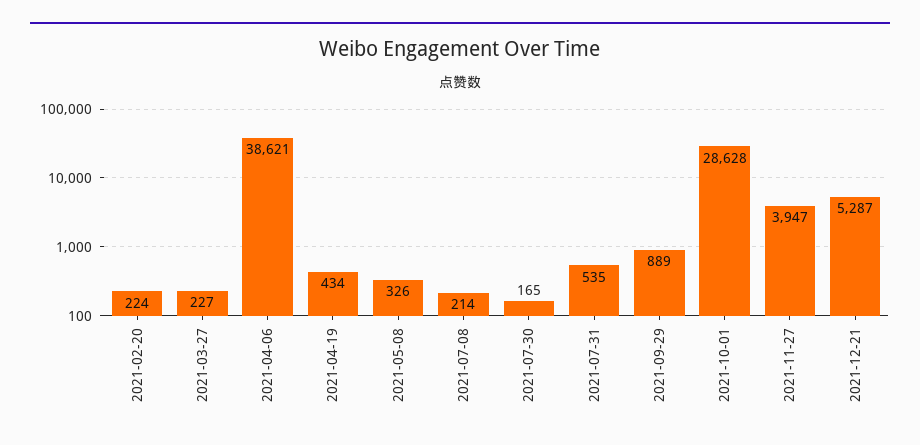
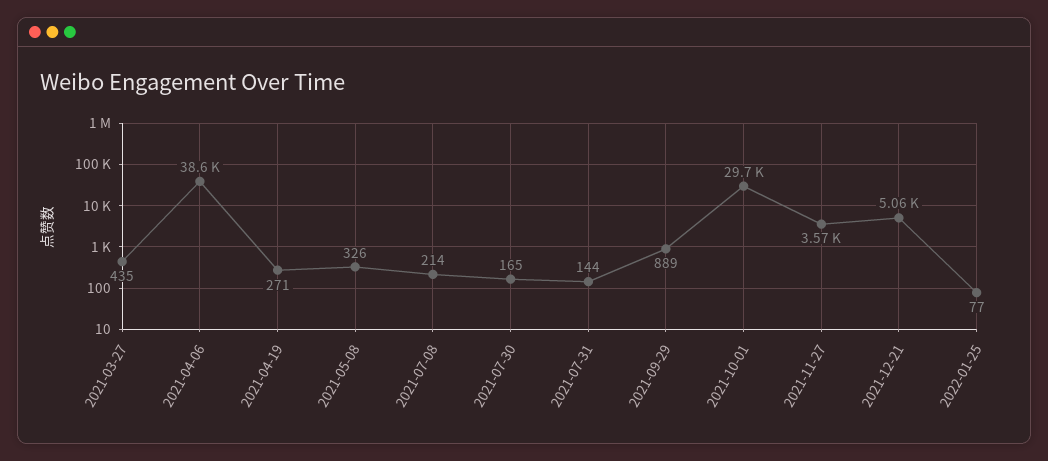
2021-02-20: 224 -> none
2021-03-27: 227 -> 435
2021-04-19: 434 -> 271
2021-07-31: 535 -> 144
2021-10-01: 28628 -> 29700
2021-11-27: 3947 -> 3570
2021-12-21: 5287 -> 5060
2022-01-25: none -> 77

